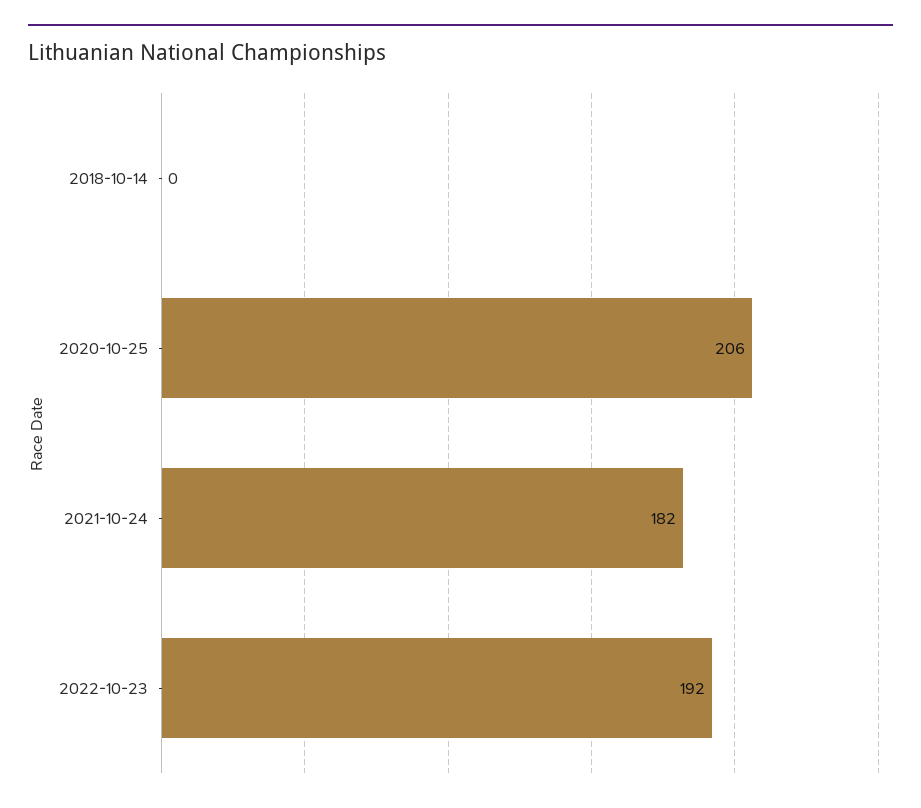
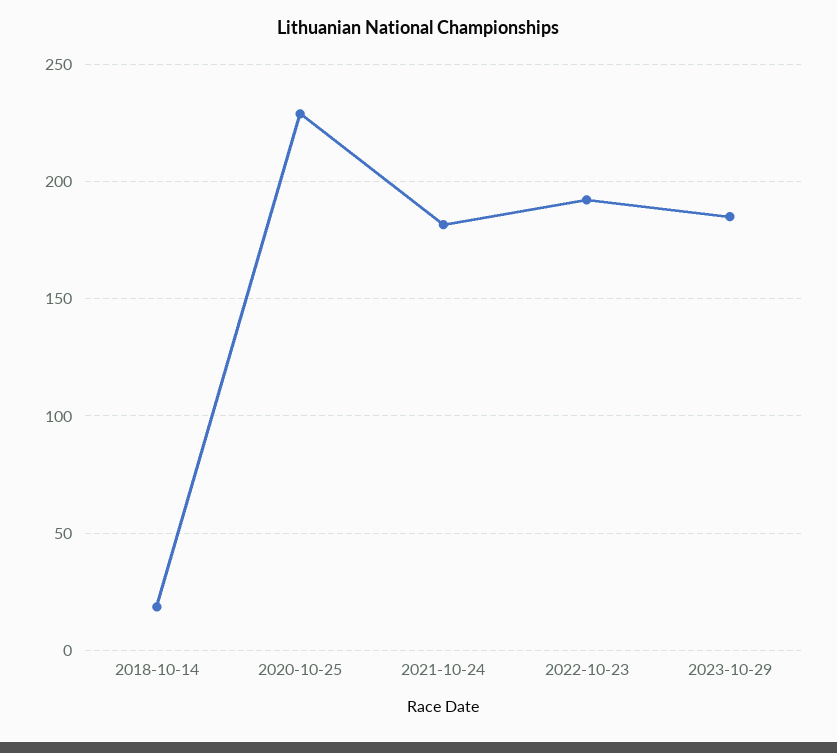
2018-10-14: 0 -> 20
2020-10-25: 206 -> 230
2023-10-29: none -> 185

